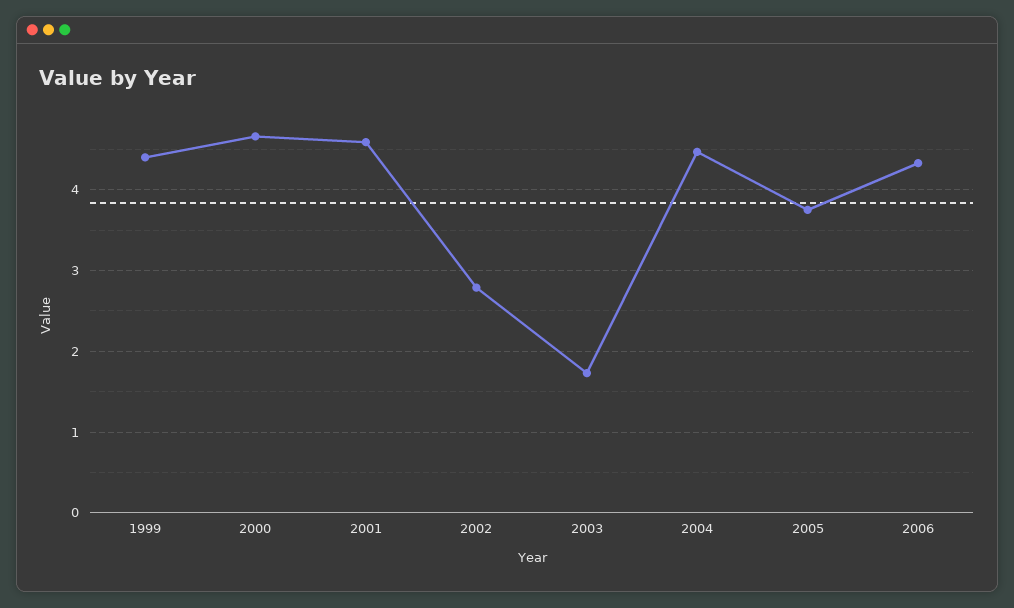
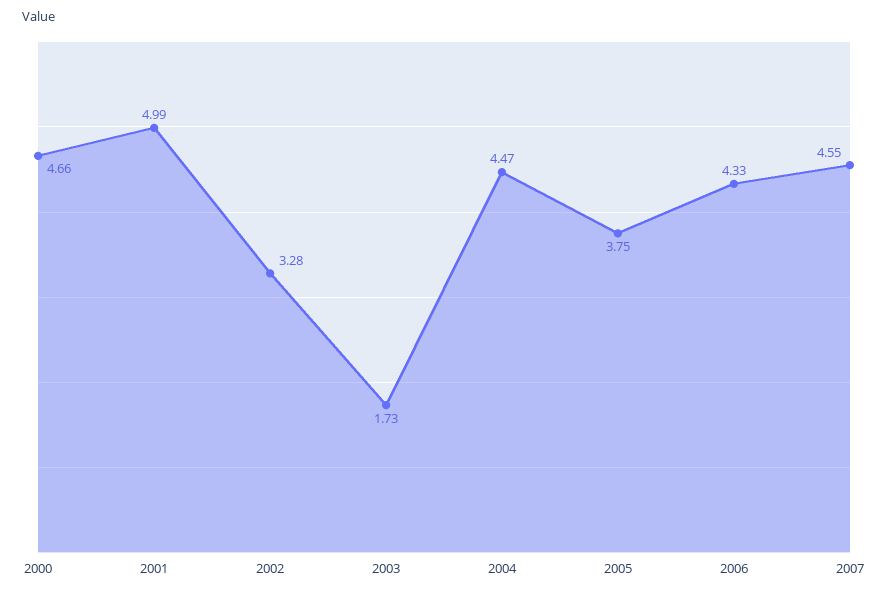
1999: 4.4 -> none
2001: 4.6 -> 4.99
2002: 2.8 -> 3.28
2007: none -> 4.55

